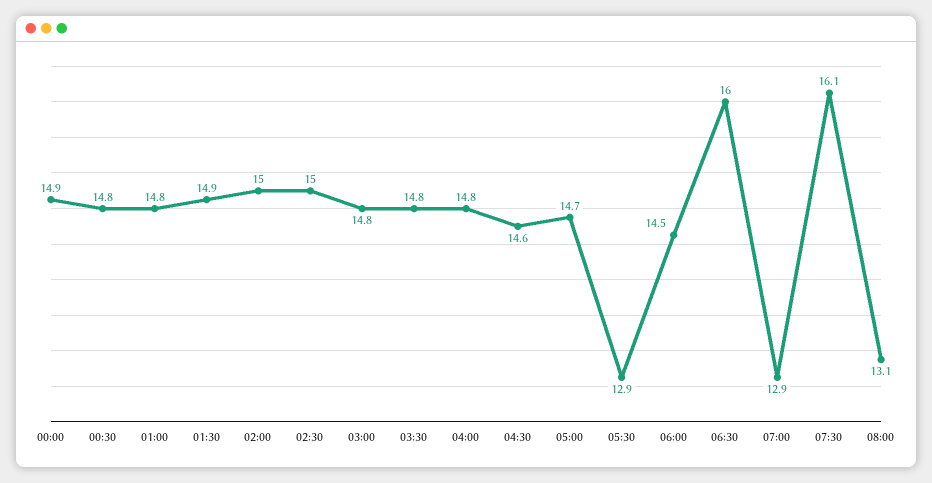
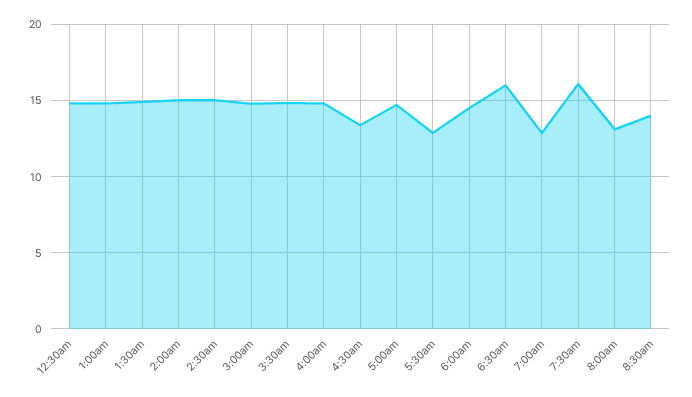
00:00: 14.9 -> none
04:30: 14.6 -> 13.5
8:30am: none -> 14

